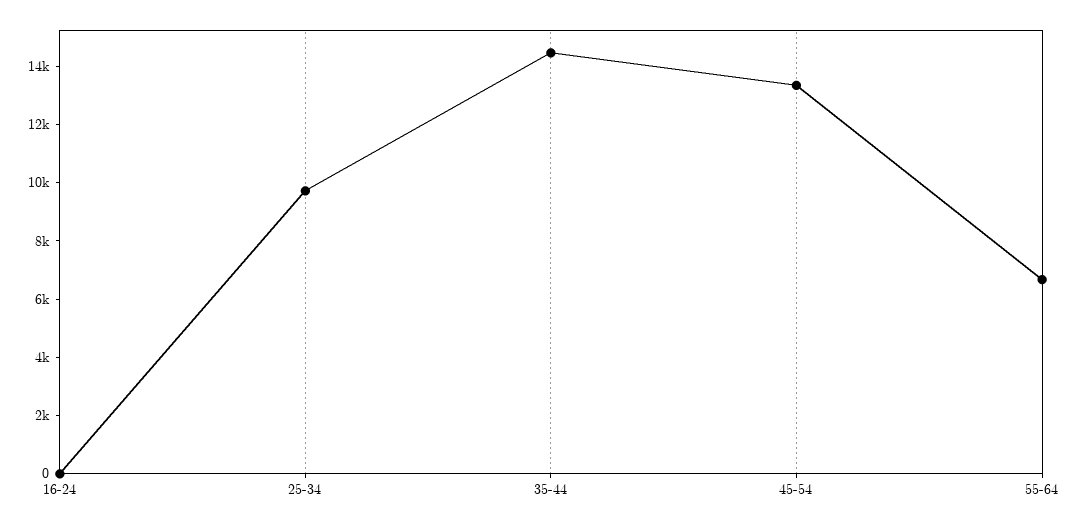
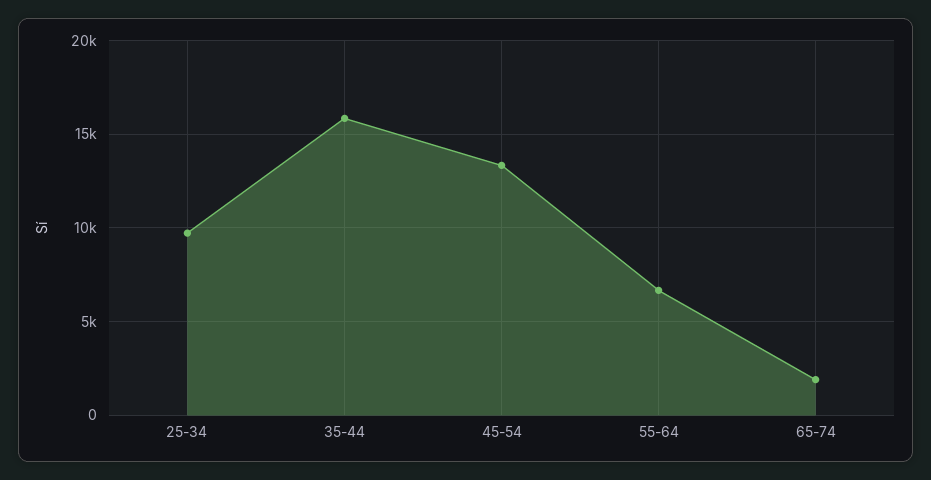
16-24: 0 -> none
35-44: 14500 -> 16000
65-74: none -> 2000

